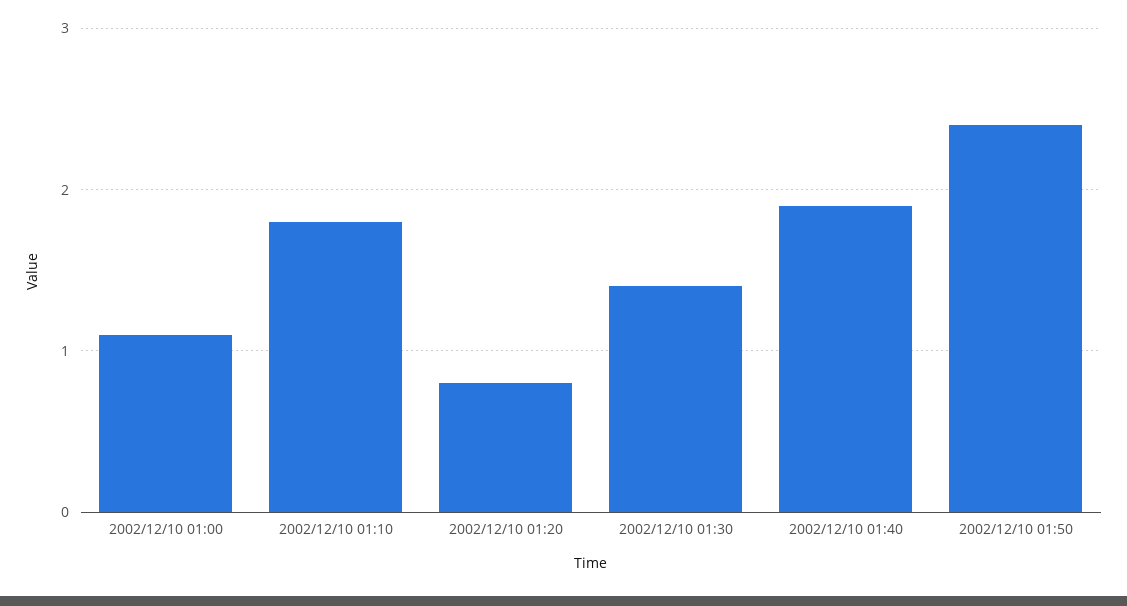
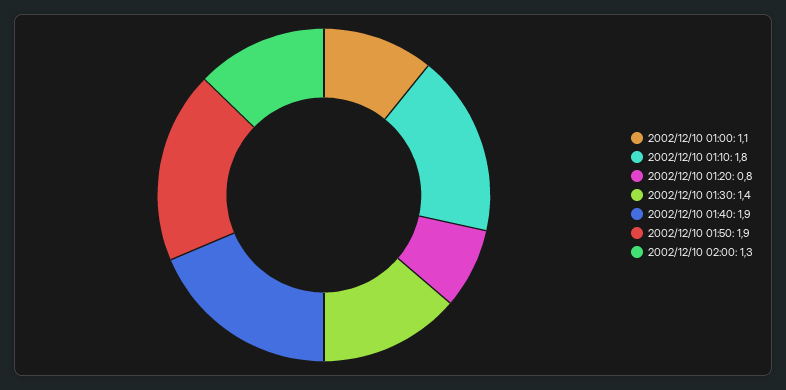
2002/12/10 01:50: 2.4 -> 1.9
2002/12/10 02:00: none -> 1.3

